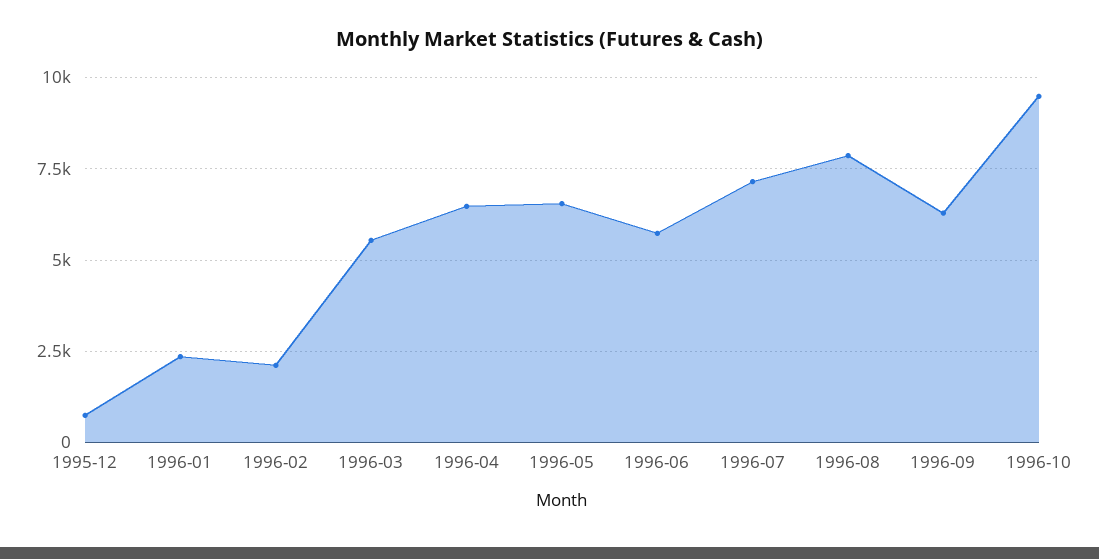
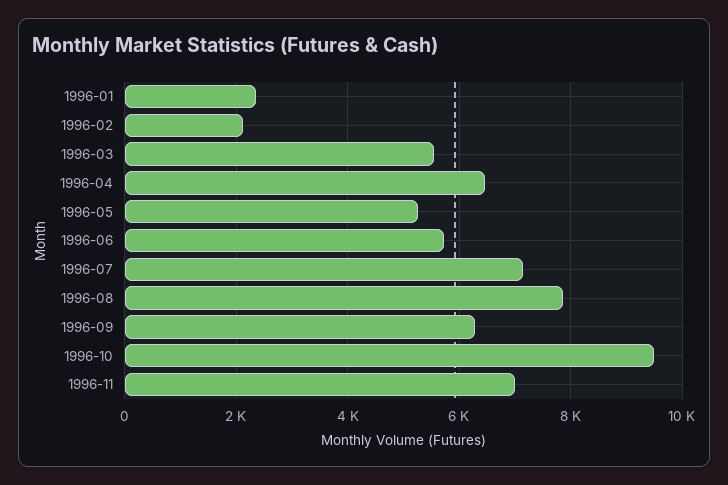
1995-12: 750 -> none
1996-05: 6500 -> 5200
1996-11: none -> 7000

